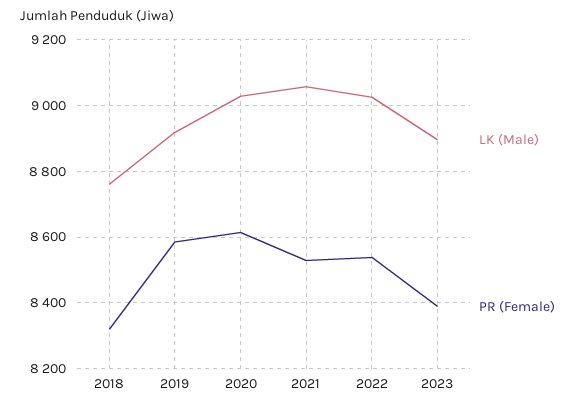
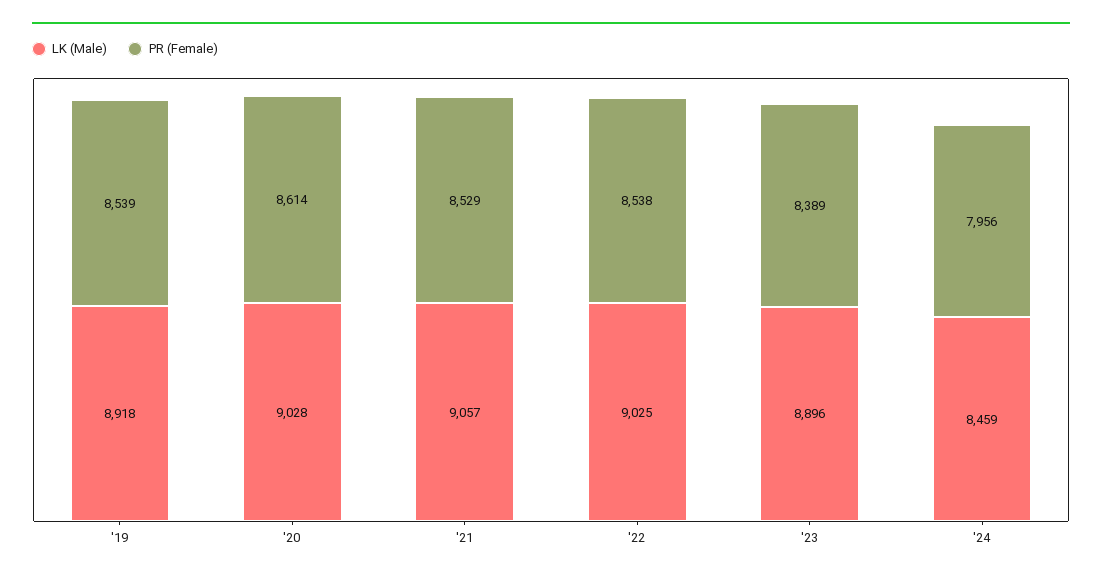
LK (Male), 2018: 8760 -> none
PR (Female), 2018: 8320 -> none
PR (Female), 2019: 8580 -> 8539
LK (Male), '24: none -> 8459
PR (Female), '24: none -> 7956

